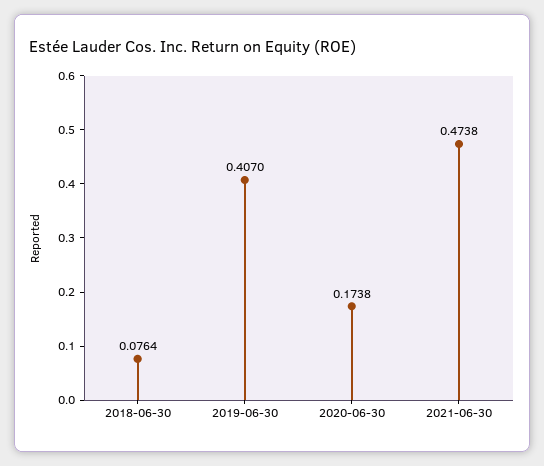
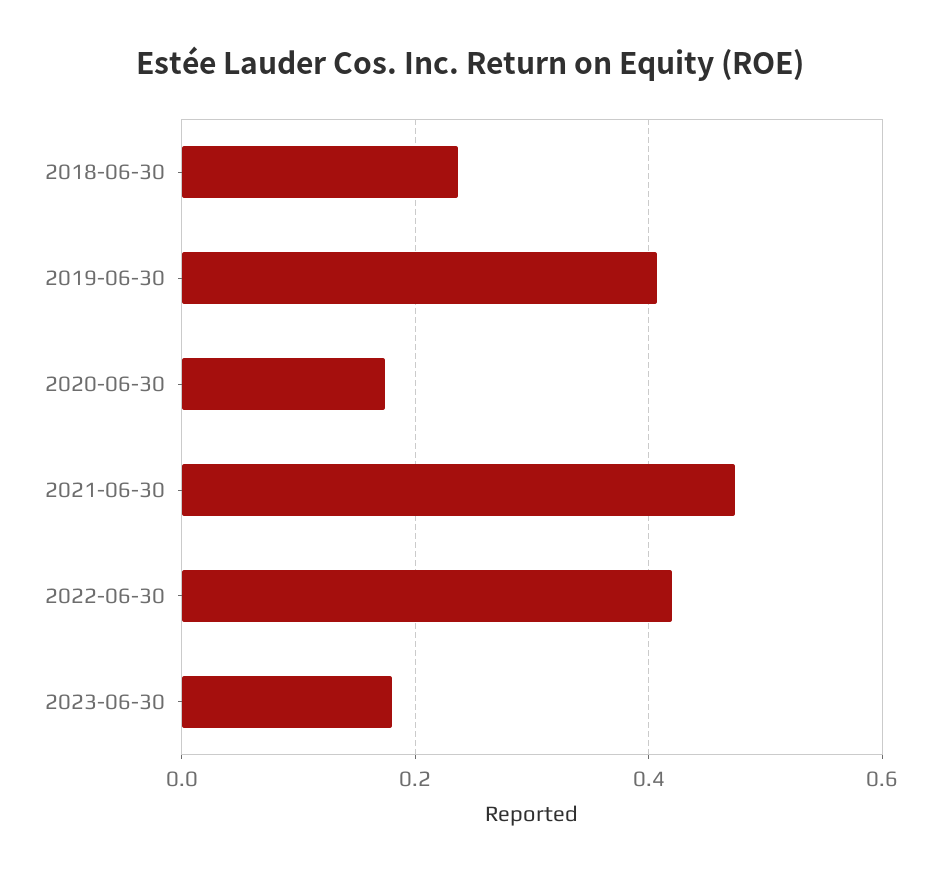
2018-06-30: 0.0764 -> 0.24
2022-06-30: none -> 0.42
2023-06-30: none -> 0.18

